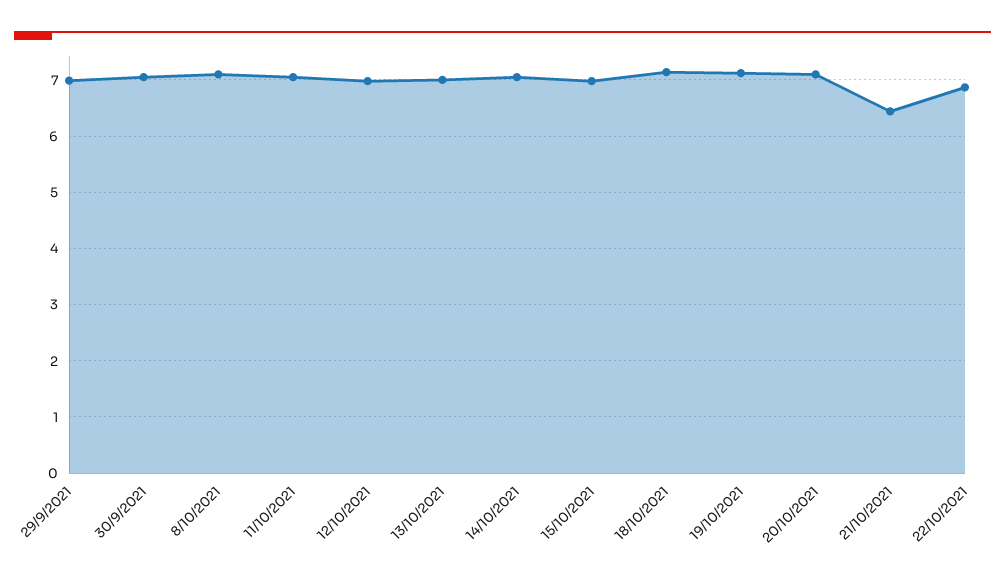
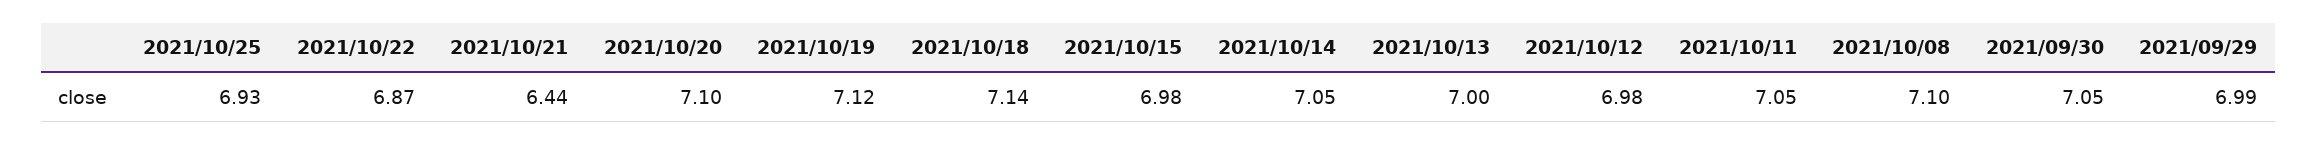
2021/10/25: none -> 6.93

